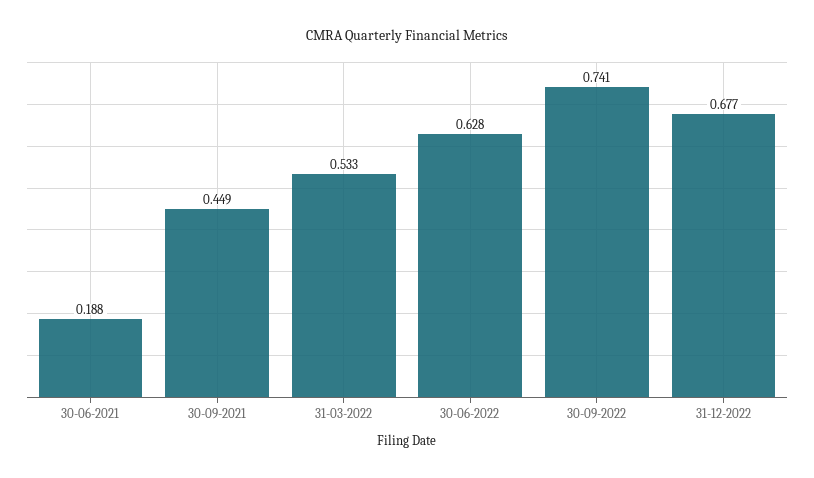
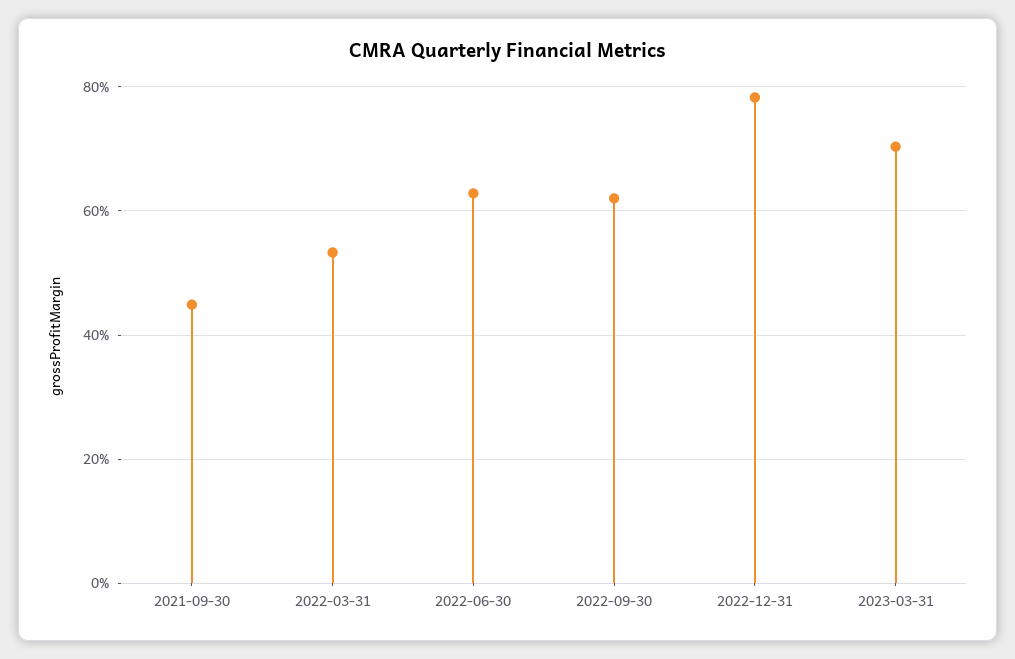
30-06-2021: 0.188 -> none
30-09-2022: 0.741 -> 0.62
31-12-2022: 0.677 -> 0.78
2023-03-31: none -> 0.7

